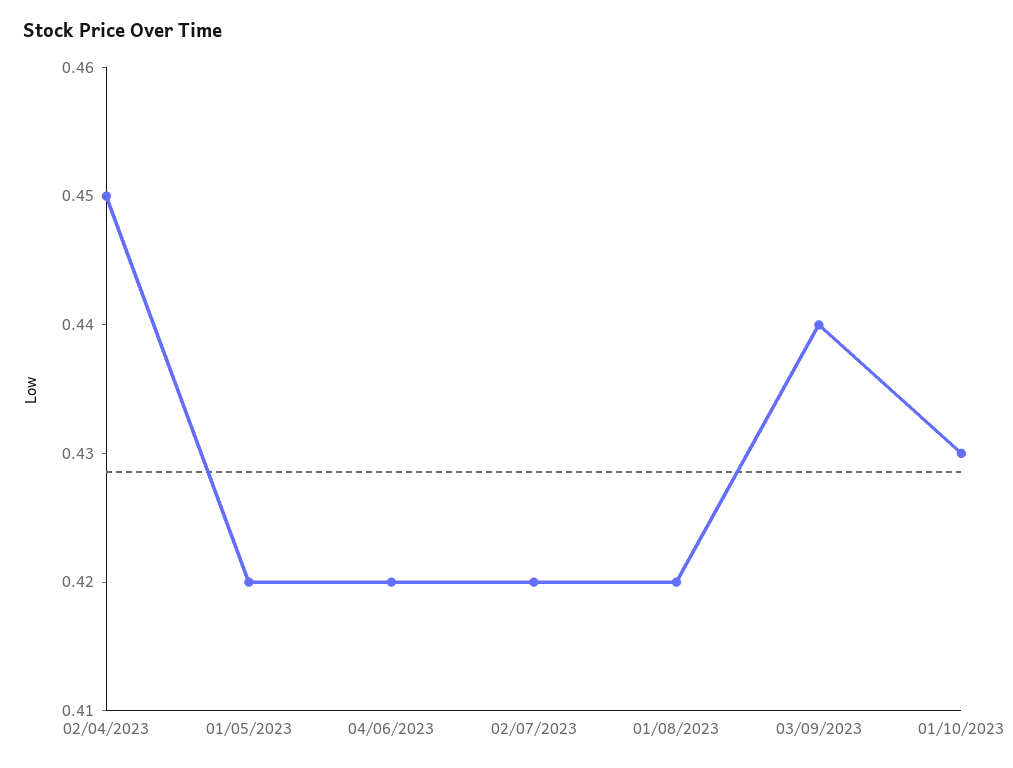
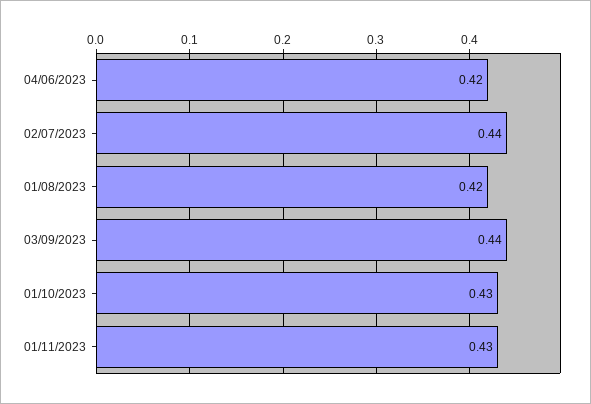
02/04/2023: 0.45 -> none
01/05/2023: 0.42 -> none
02/07/2023: 0.42 -> 0.44
01/11/2023: none -> 0.43

